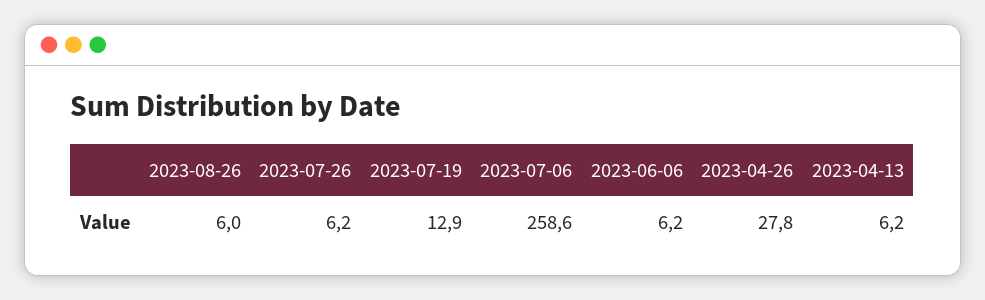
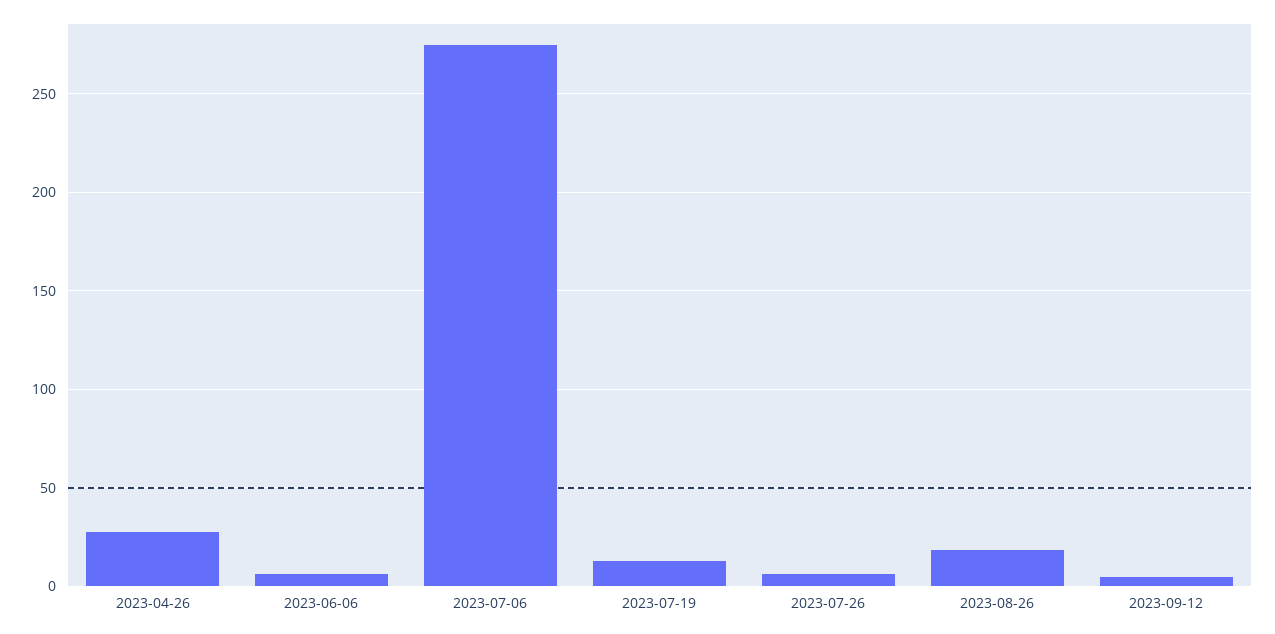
2023-08-26: 6 -> 20
2023-07-06: 258.6 -> 275
2023-04-13: 6.2 -> none
2023-09-12: none -> 5

